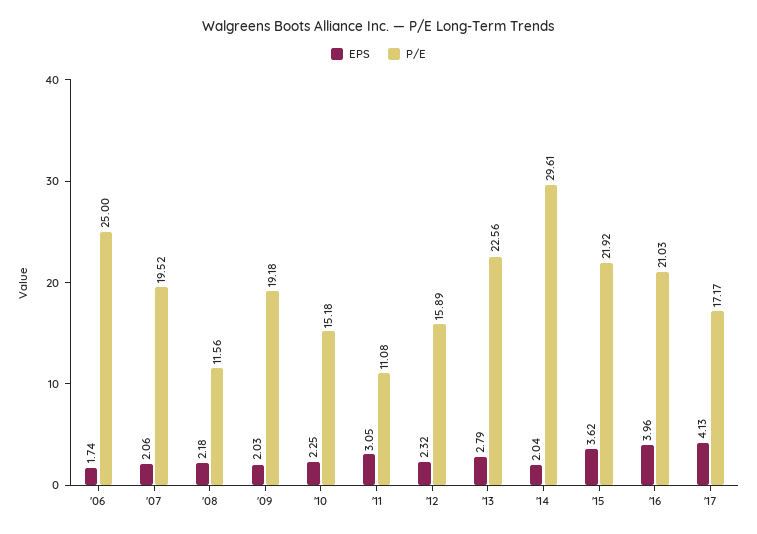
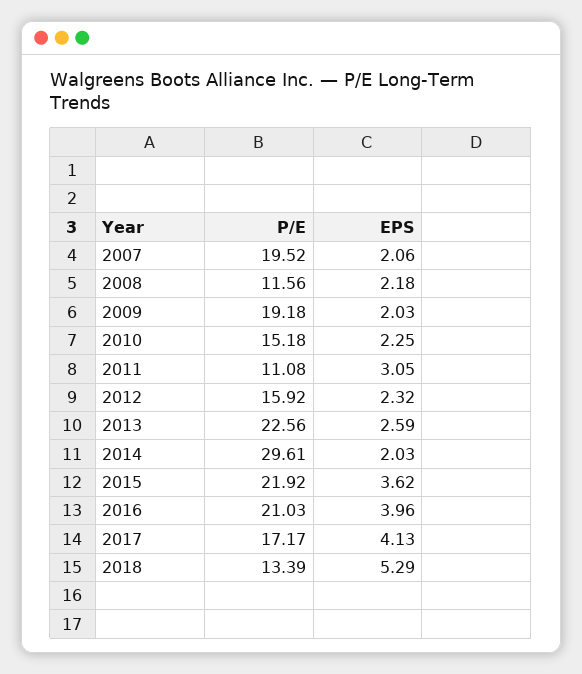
EPS, '06: 1.74 -> none
P/E, '06: 25 -> none
P/E, '12: 15.89 -> 15.92
EPS, '13: 2.79 -> 2.59
EPS, '14: 2.04 -> 2.03
P/E, 2018: none -> 13.39
EPS, 2018: none -> 5.29

